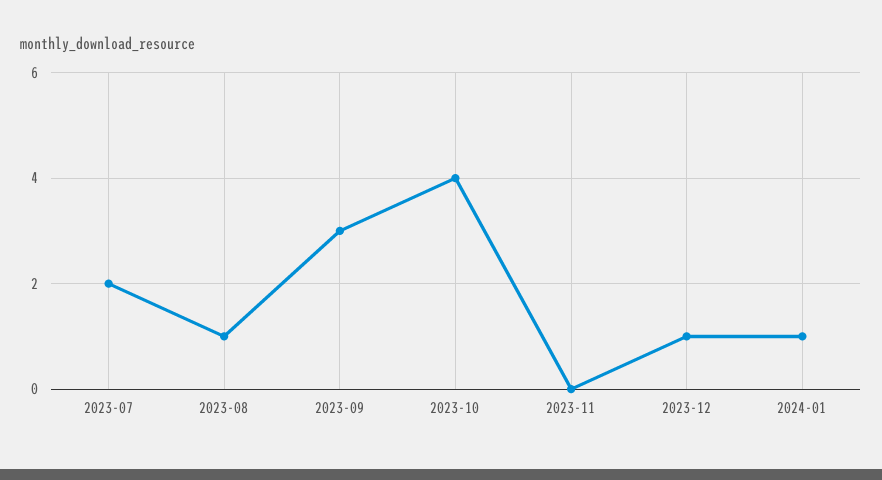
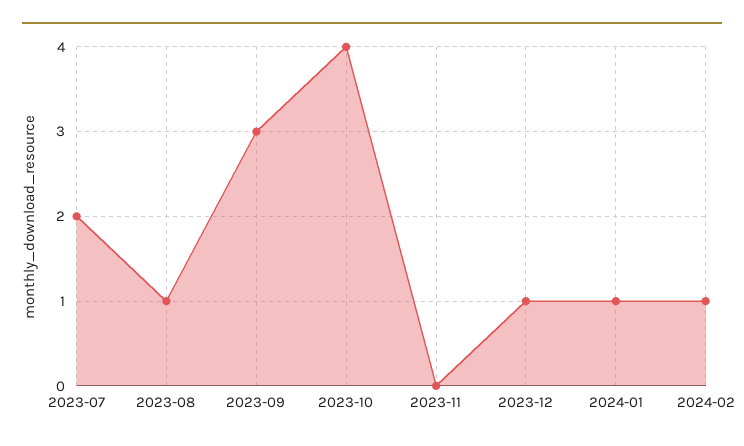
2024-02: none -> 1

